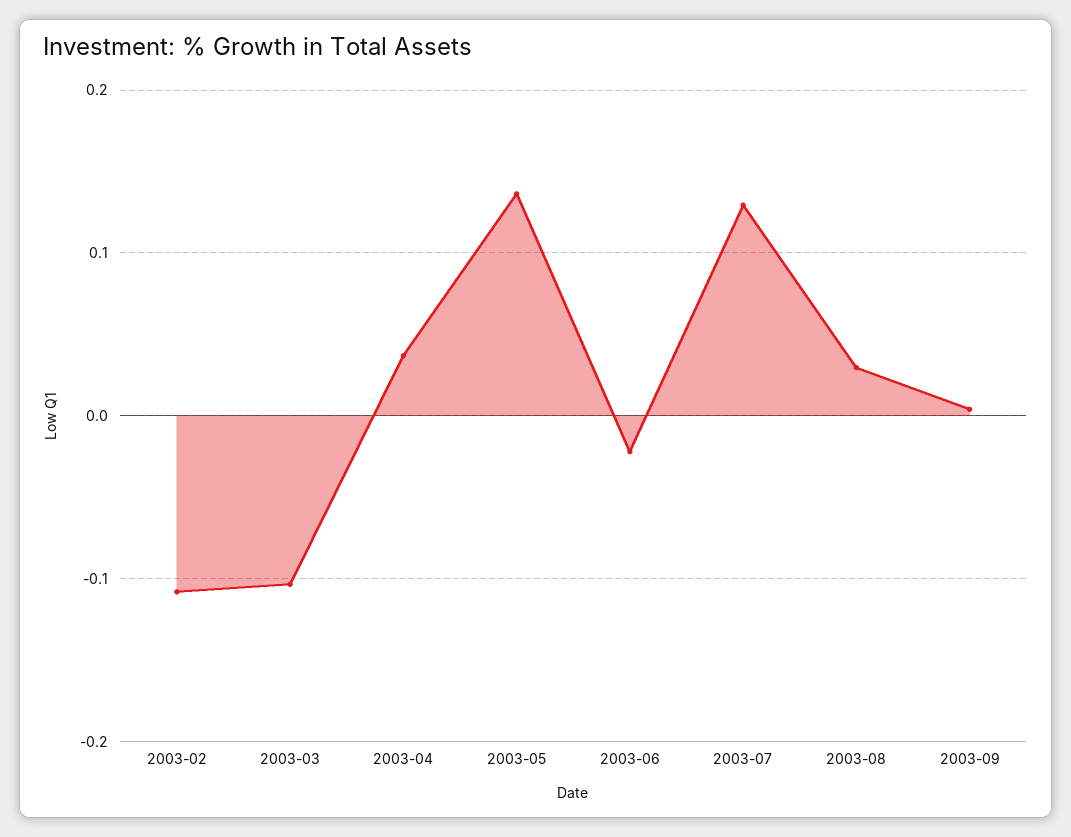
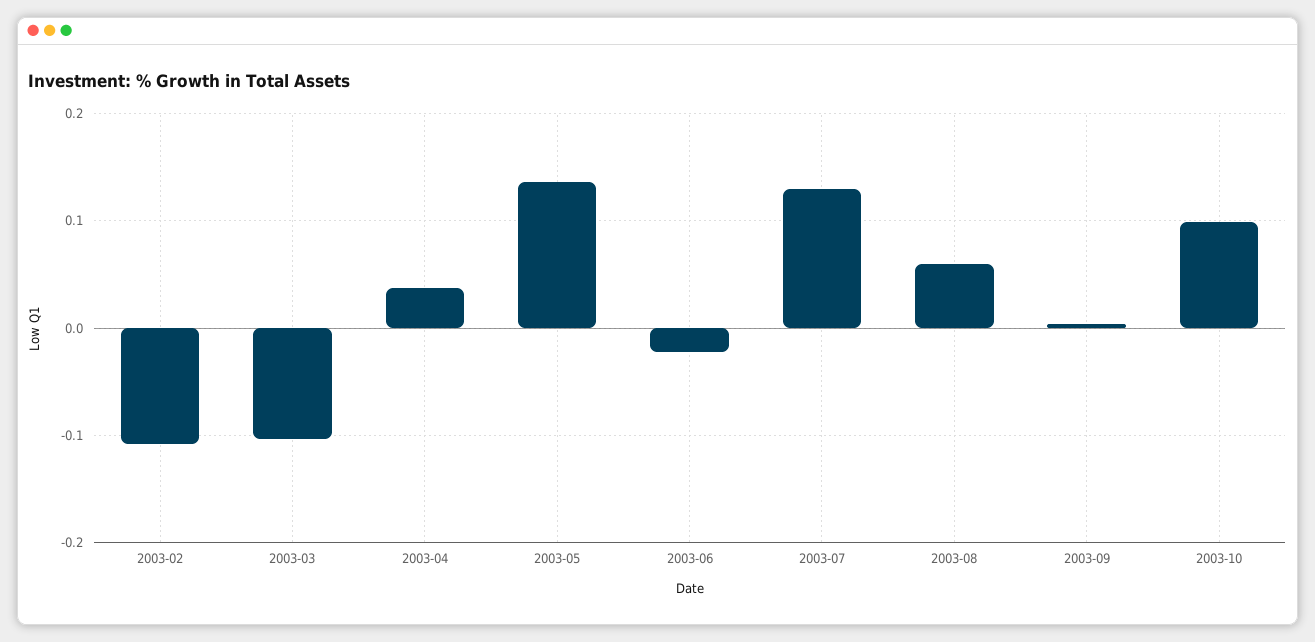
2003-08: 0.03 -> 0.06
2003-10: none -> 0.1

